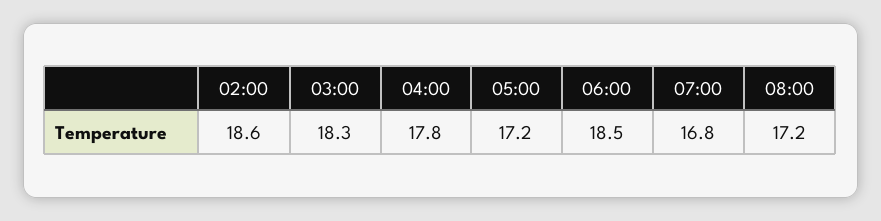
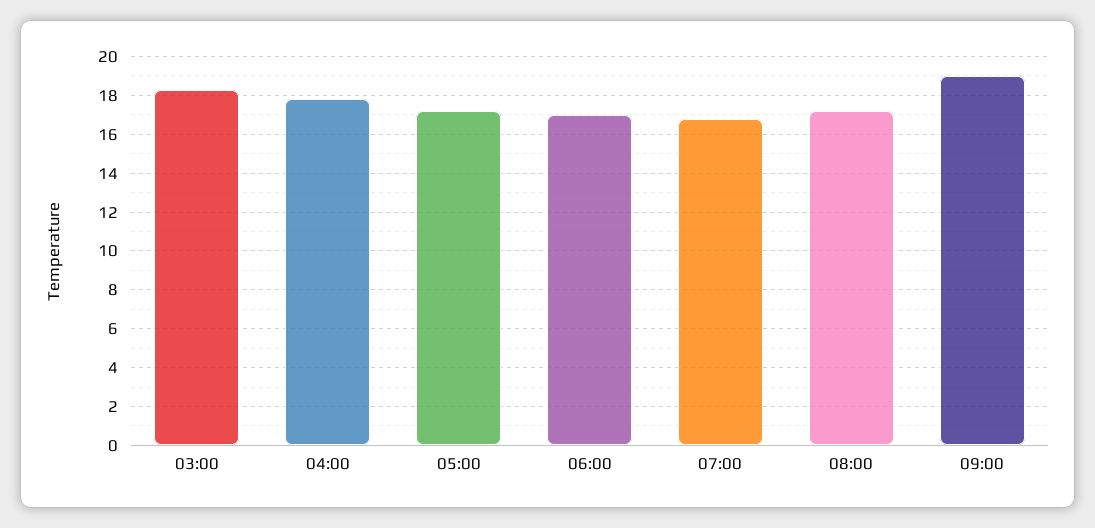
02:00: 18.6 -> none
06:00: 18.5 -> 17
09:00: none -> 19

